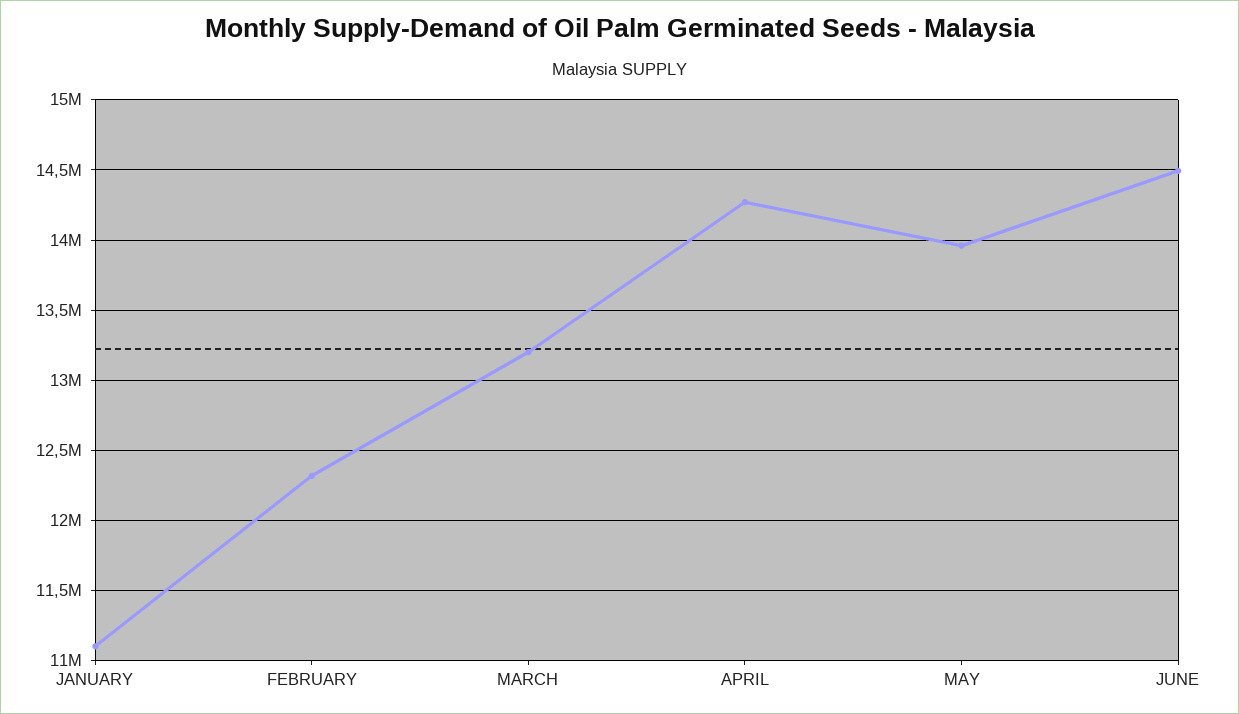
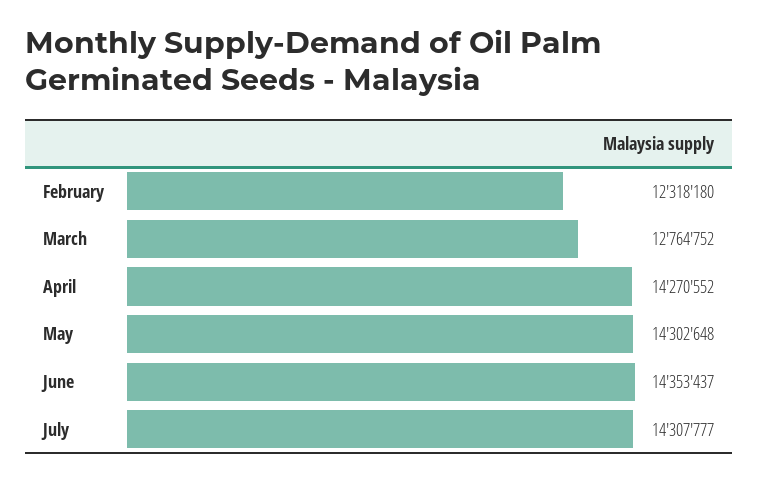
JANUARY: 11100000 -> none
MARCH: 13200000 -> 12764752
MAY: 13950000 -> 14302648
JUNE: 14500000 -> 14353437
July: none -> 14307777

